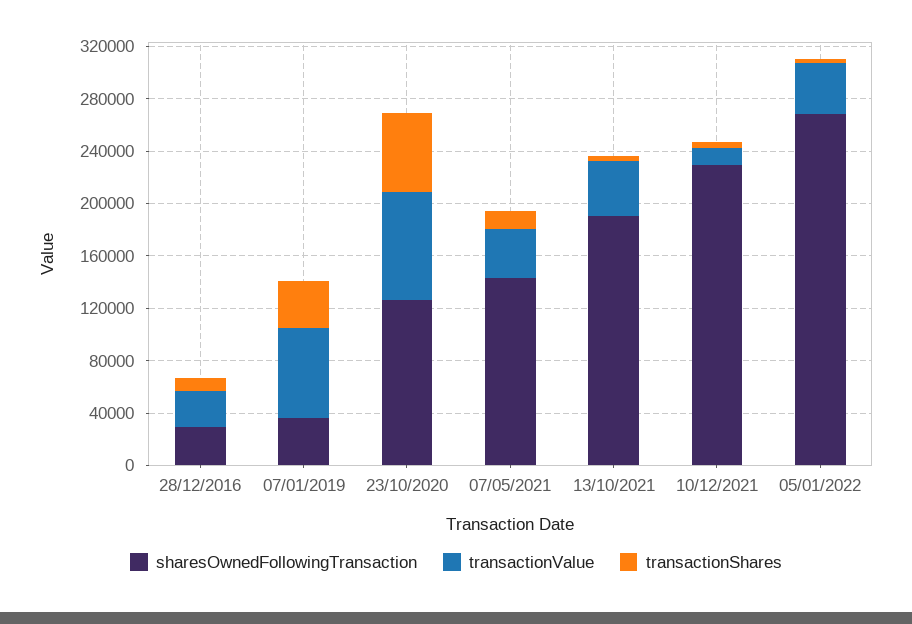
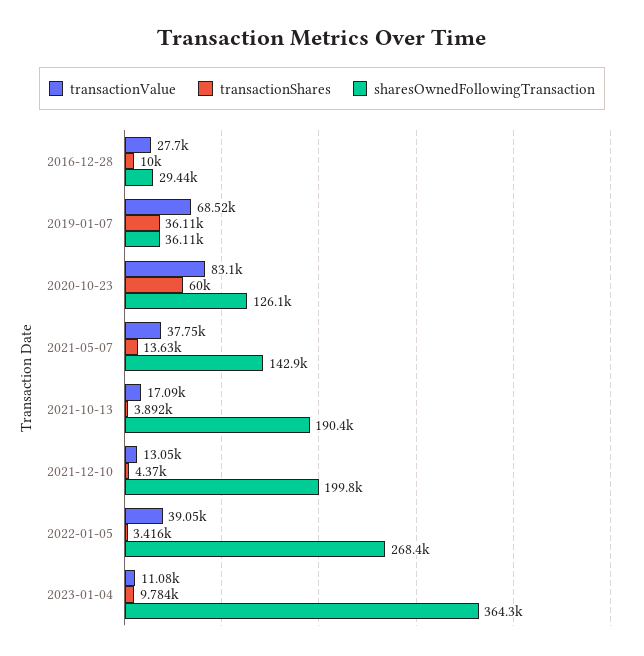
transactionValue, 13/10/2021: 40000 -> 17090
sharesOwnedFollowingTransaction, 10/12/2021: 230000 -> 199800
transactionValue, 2023-01-04: none -> 11080
transactionShares, 2023-01-04: none -> 9784
sharesOwnedFollowingTransaction, 2023-01-04: none -> 364300

